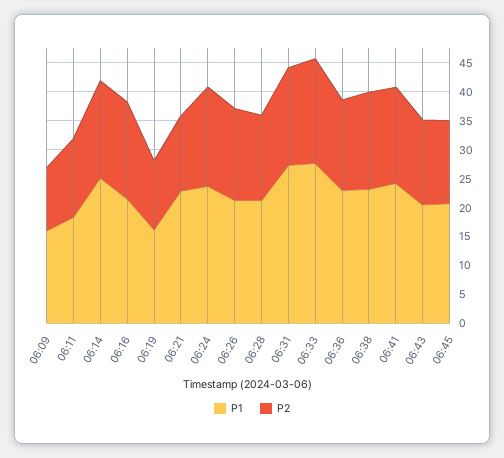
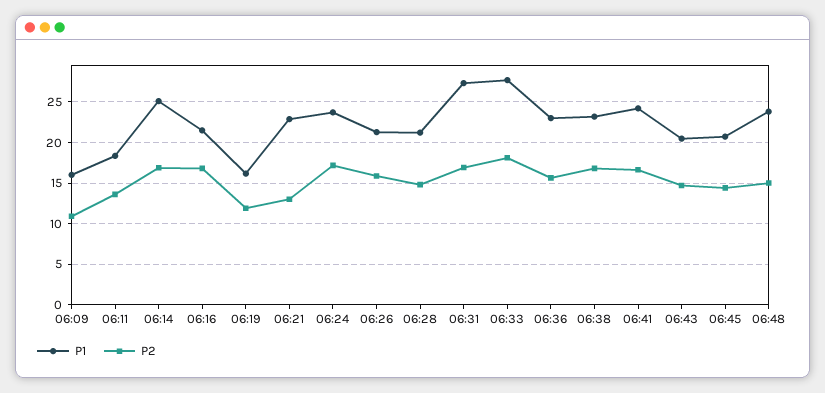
P1, 06:48: none -> 24
P2, 06:48: none -> 15

